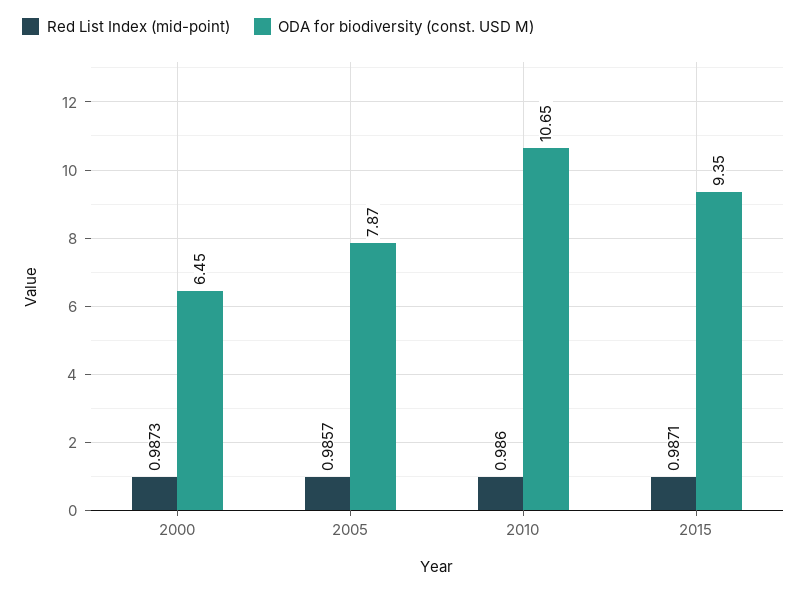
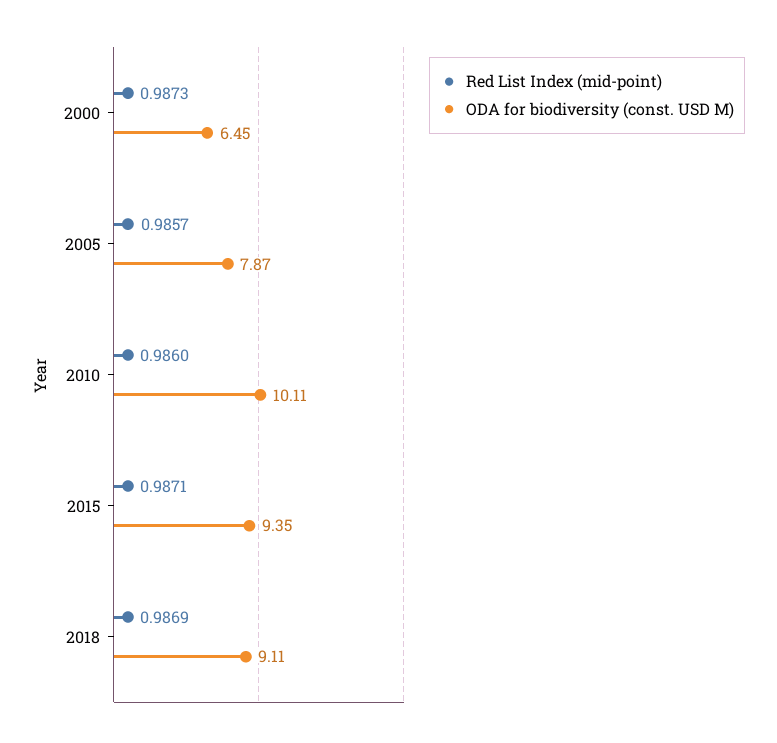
ODA for biodiversity (const. USD M), 2010: 10.65 -> 10.11
Red List Index (mid-point), 2018: none -> 0.9869
ODA for biodiversity (const. USD M), 2018: none -> 9.11

